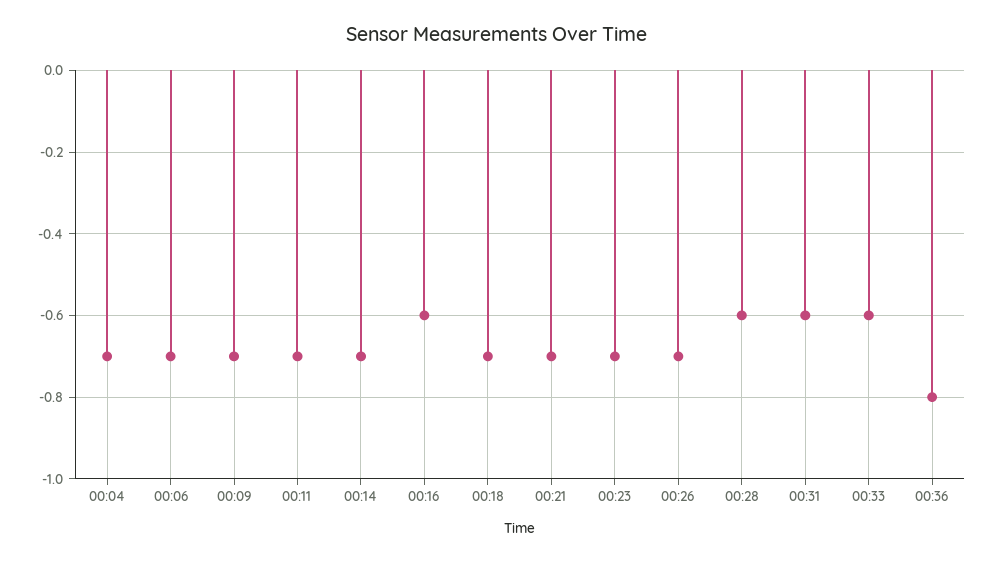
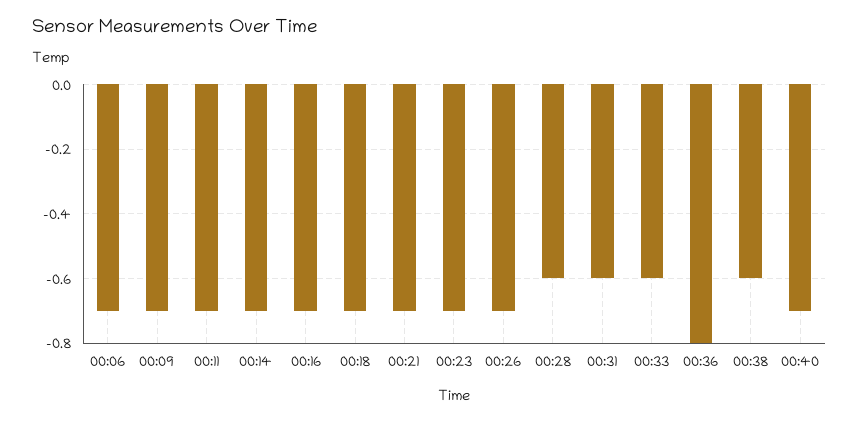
00:04: -0.7 -> none
00:16: -0.6 -> -0.7
00:38: none -> -0.6
00:40: none -> -0.7

